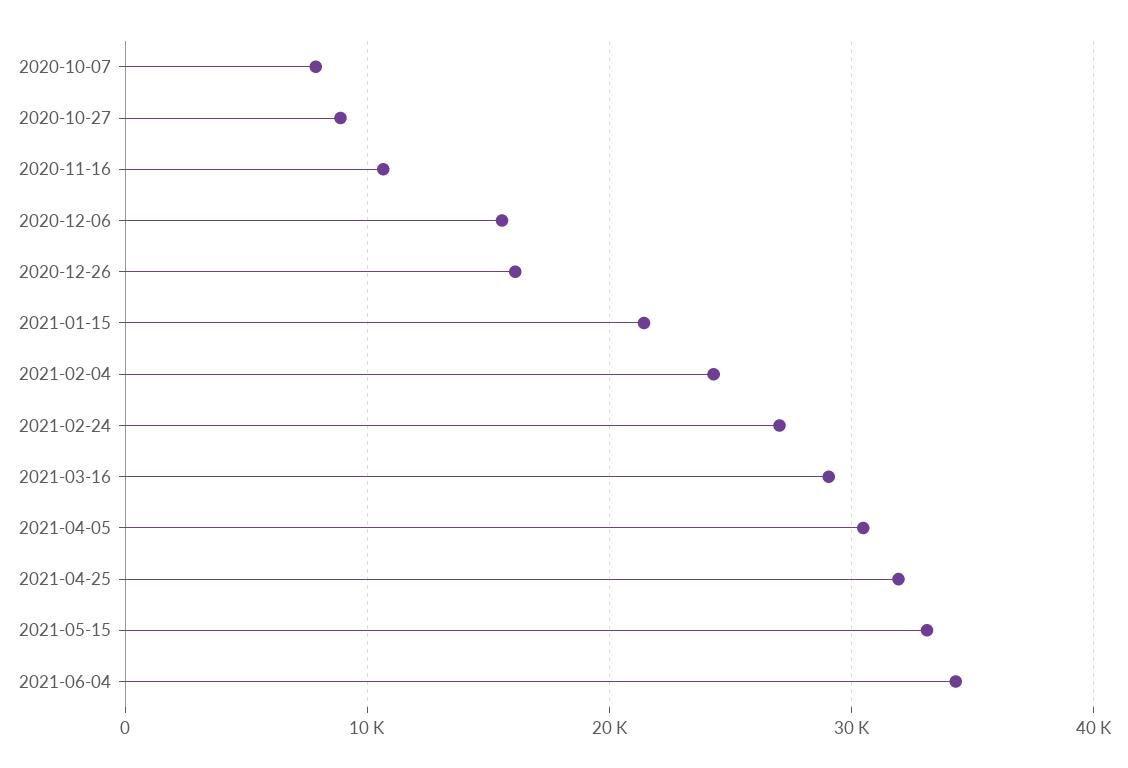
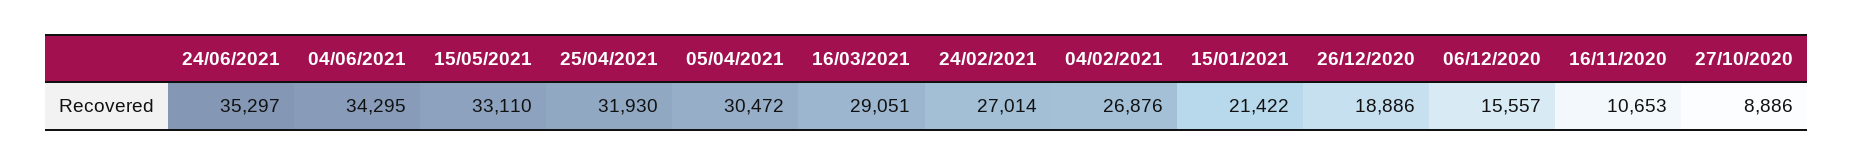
2020-10-07: 8000 -> none
2020-12-26: 16000 -> 18886
2021-02-04: 24000 -> 26876
24/06/2021: none -> 35297

